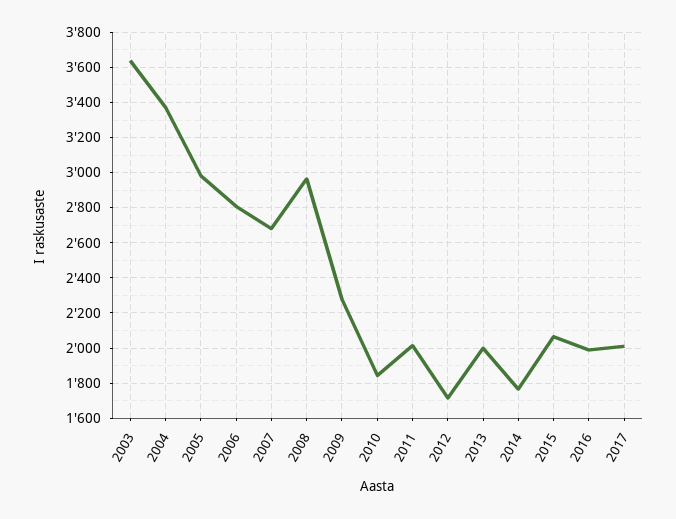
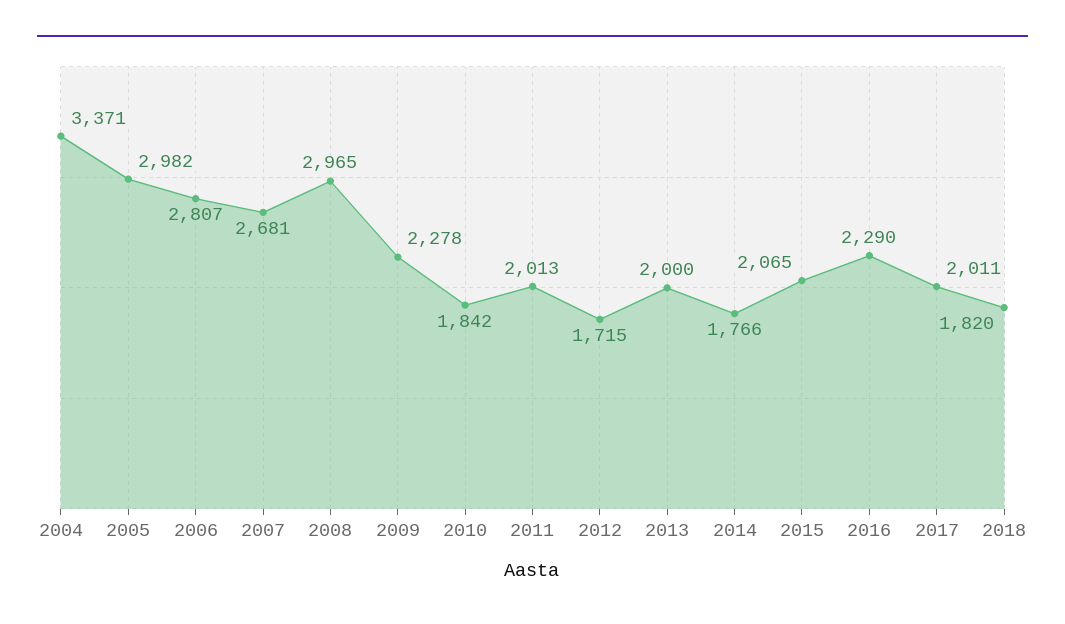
2003: 3650 -> none
2016: 2000 -> 2290
2018: none -> 1820

